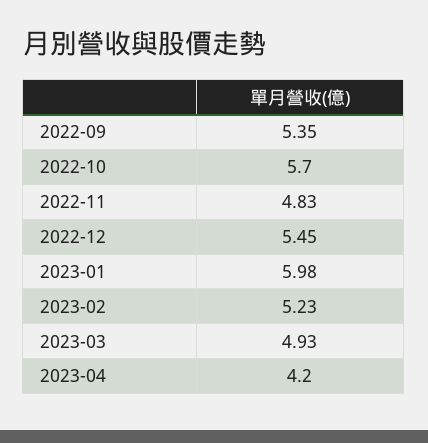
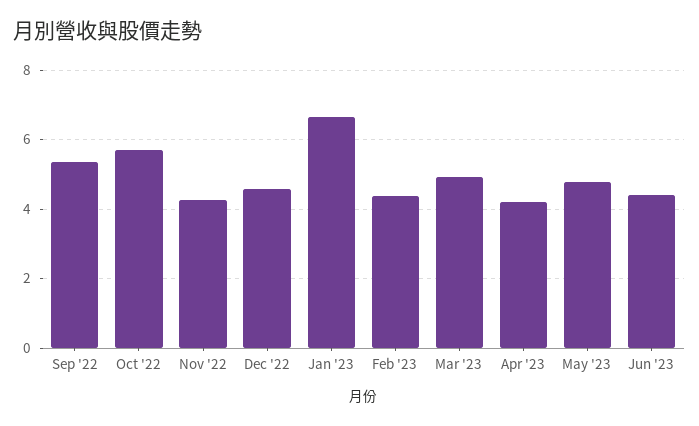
2022-11: 4.83 -> 4.2
2022-12: 5.45 -> 4.6
2023-01: 5.98 -> 6.6
2023-02: 5.23 -> 4.4
May '23: none -> 4.8
Jun '23: none -> 4.4

